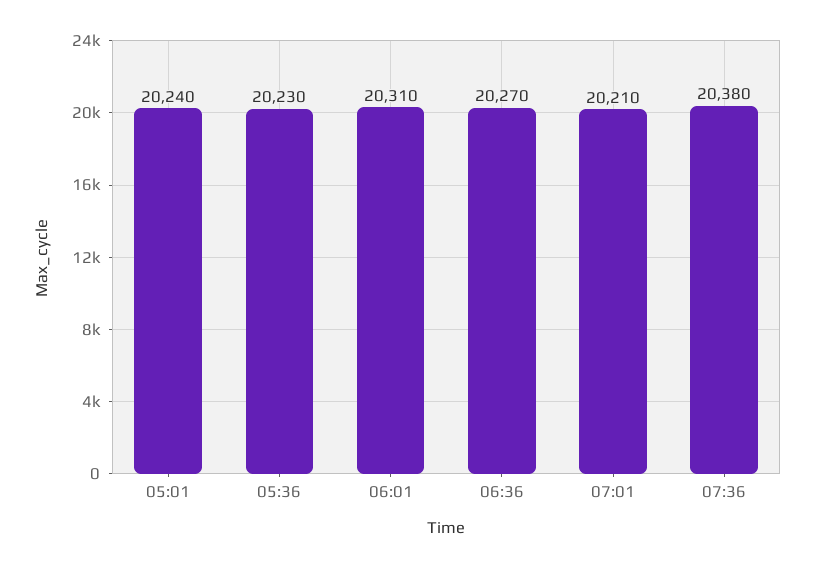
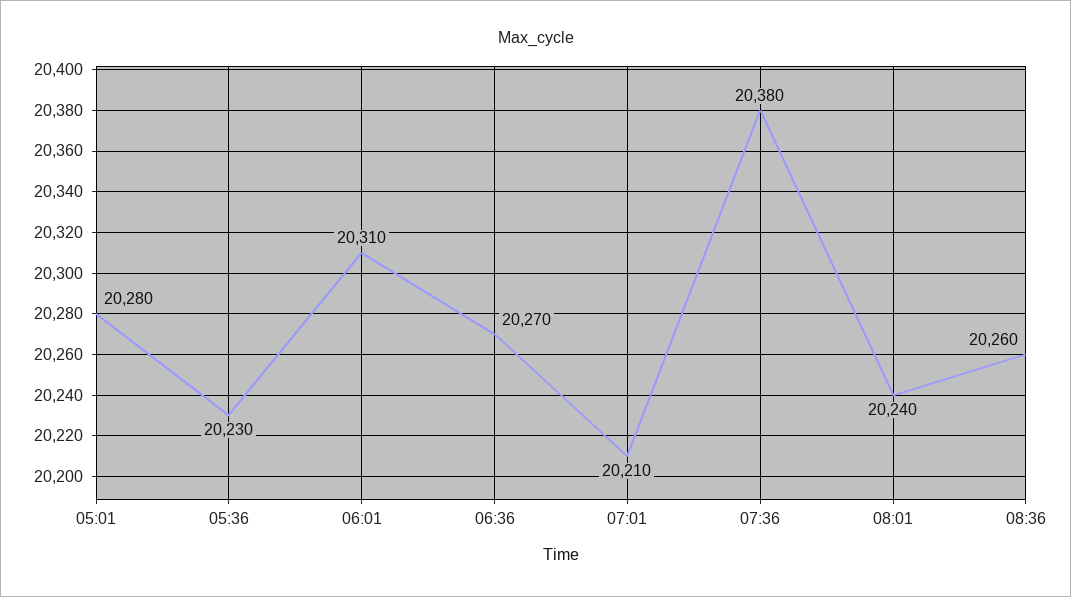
05:01: 20240 -> 20280
08:01: none -> 20240
08:36: none -> 20260

